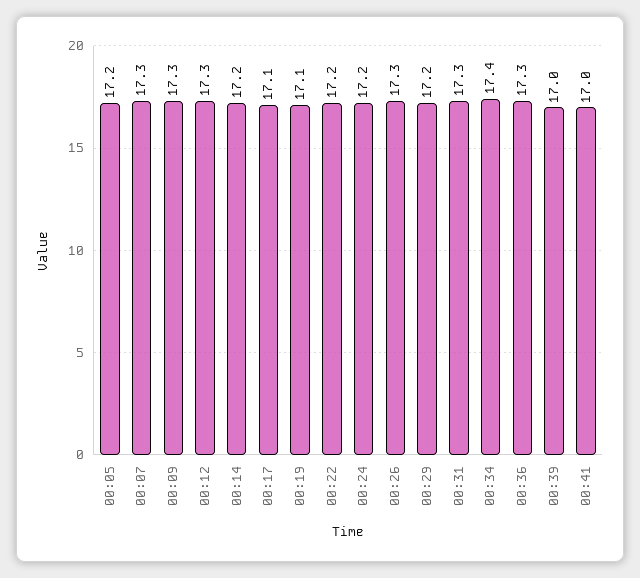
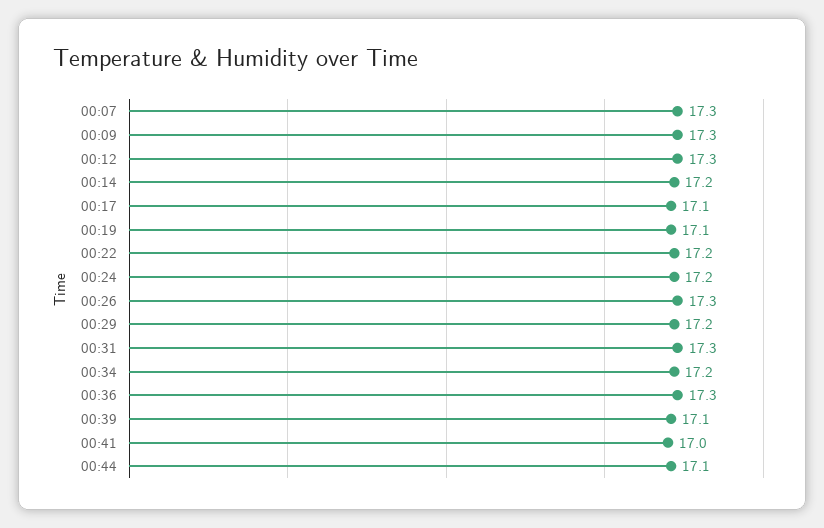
00:05: 17.2 -> none
00:34: 17.4 -> 17.2
00:39: 17 -> 17.1
00:44: none -> 17.1

